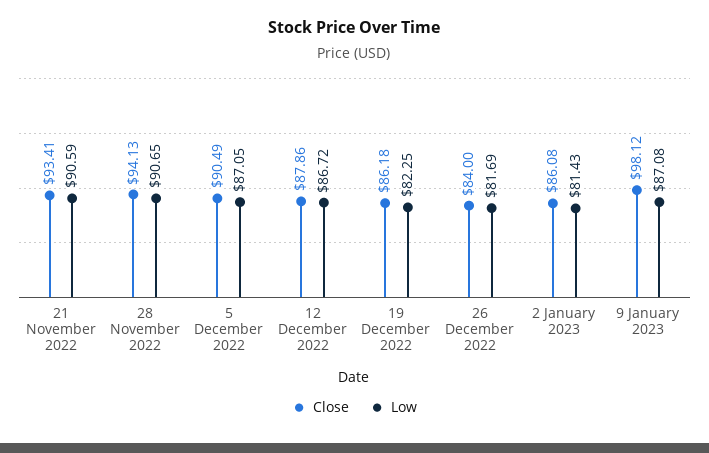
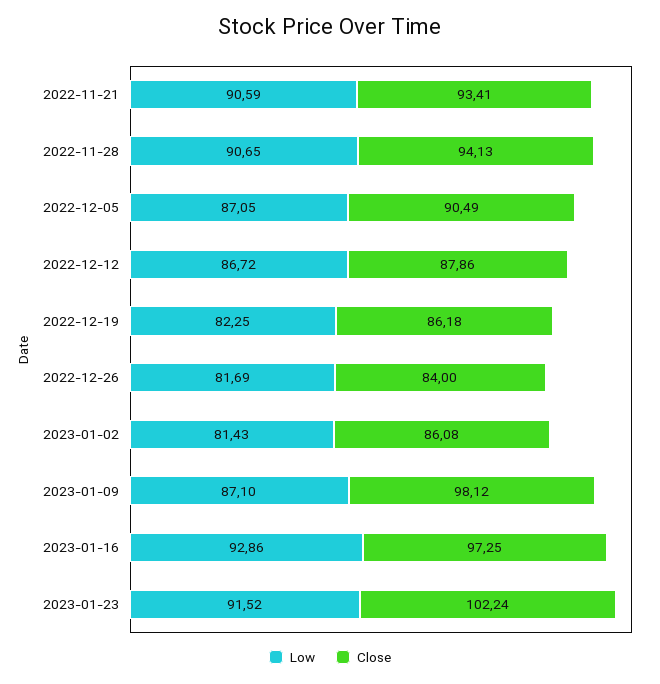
Low, 9 January 2023: 87.08 -> 87.1
Low, 2023-01-16: none -> 92.86
Close, 2023-01-16: none -> 97.25
Low, 2023-01-23: none -> 91.52
Close, 2023-01-23: none -> 102.24

